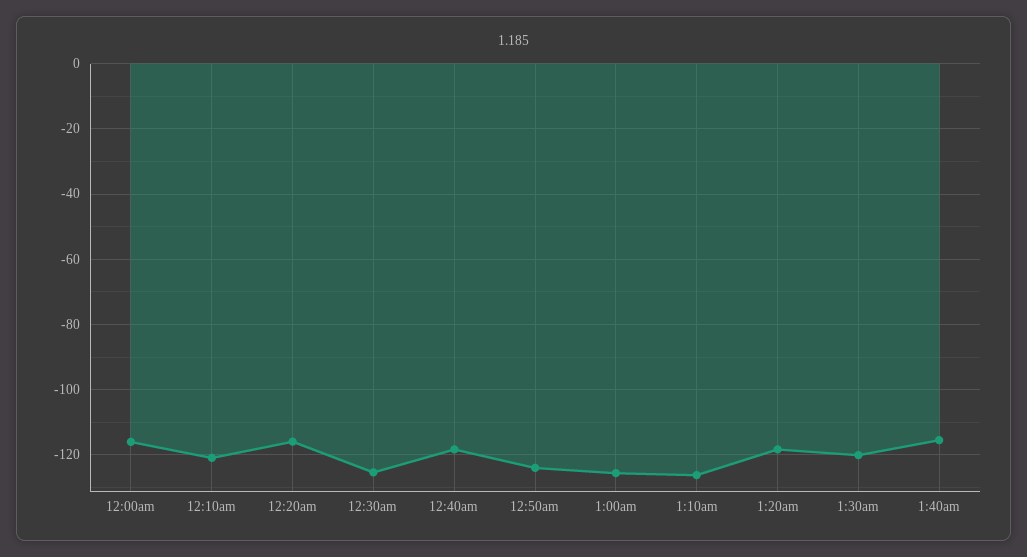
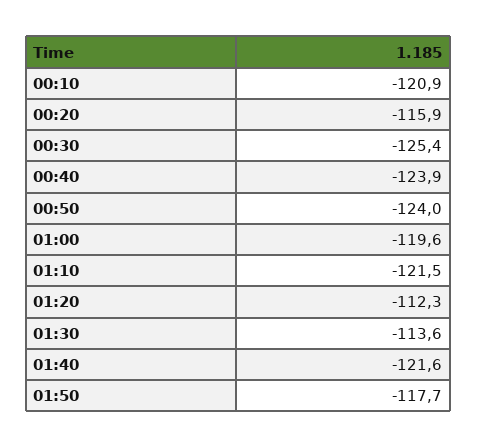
12:00am: -116 -> none
12:40am: -118 -> -123.9
1:00am: -126 -> -119.6
1:10am: -126 -> -121.5
1:20am: -118 -> -112.3
1:30am: -120 -> -113.6
1:40am: -116 -> -121.6
01:50: none -> -117.7

